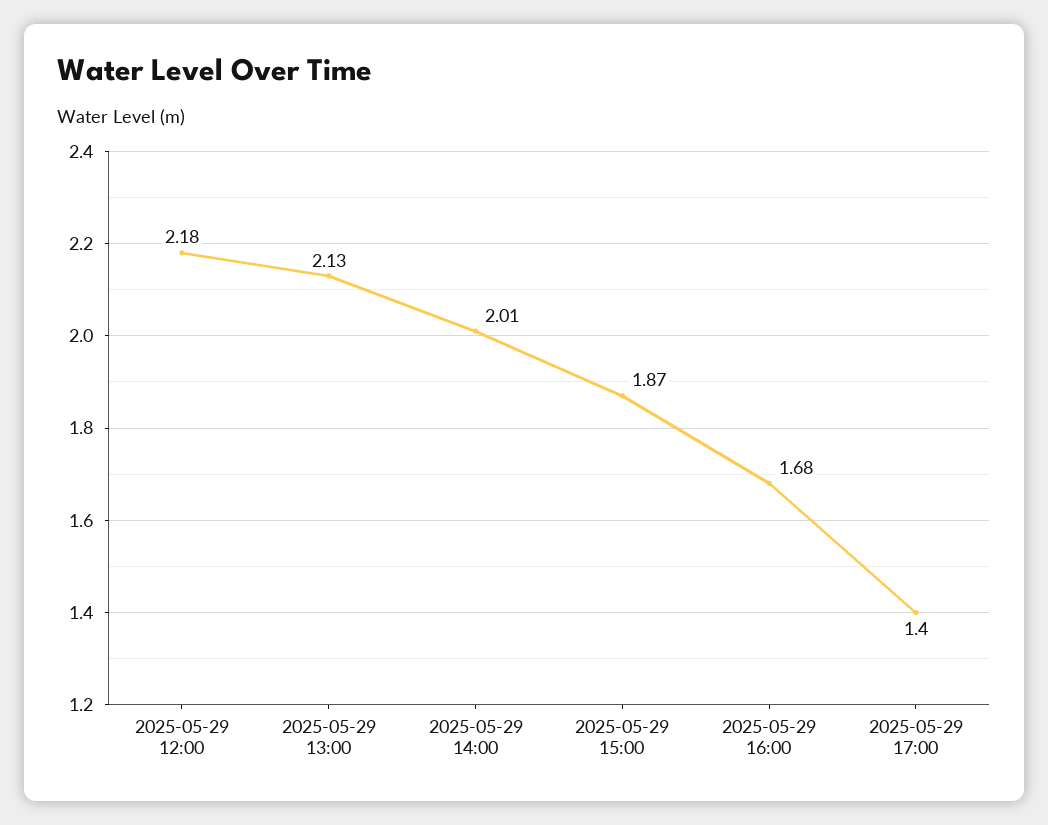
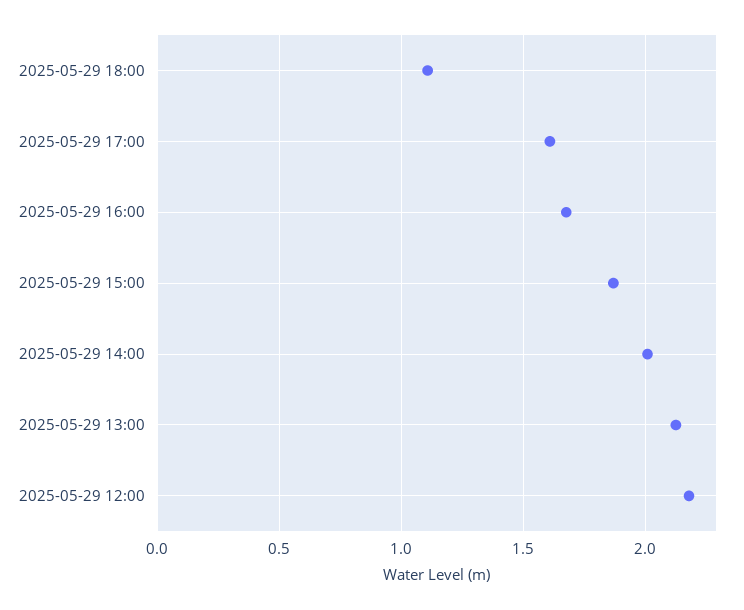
2025-05-29 17:00: 1.4 -> 1.6
2025-05-29 18:00: none -> 1.1

